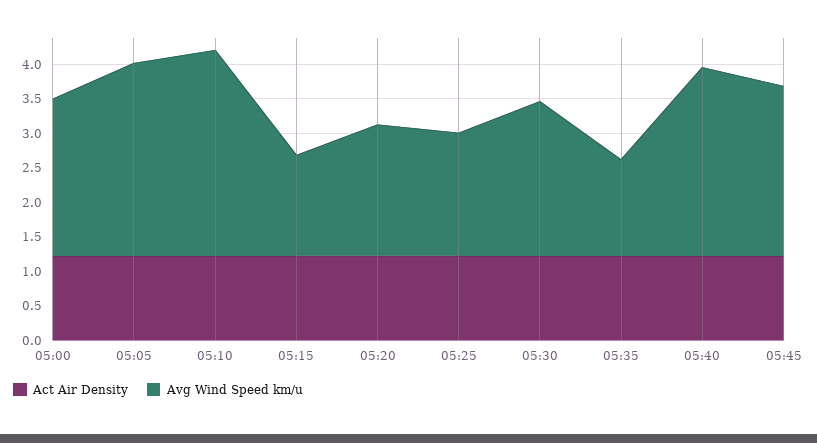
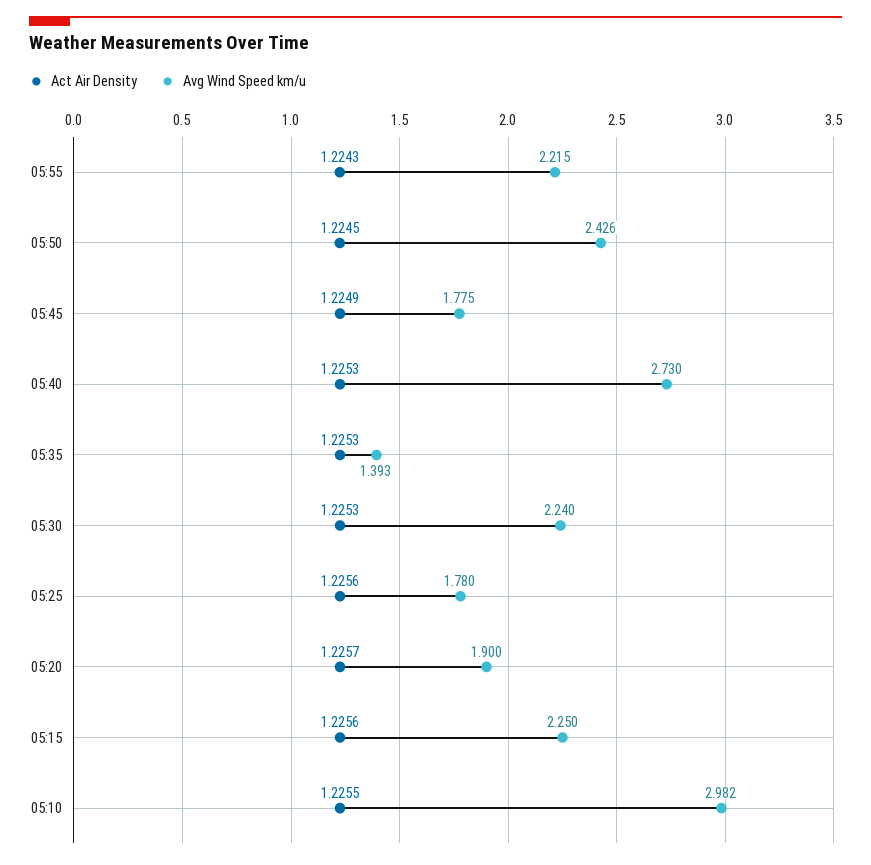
Act Air Density, 05:00: 1.25 -> none
Avg Wind Speed km/u, 05:00: 2.25 -> none
Act Air Density, 05:05: 1.25 -> none
Avg Wind Speed km/u, 05:05: 2.75 -> none
Avg Wind Speed km/u, 05:15: 1.5 -> 2.25
Avg Wind Speed km/u, 05:45: 2.5 -> 1.775
Act Air Density, 05:55: none -> 1.2243
Avg Wind Speed km/u, 05:55: none -> 2.215
Act Air Density, 05:50: none -> 1.2245
Avg Wind Speed km/u, 05:50: none -> 2.426

